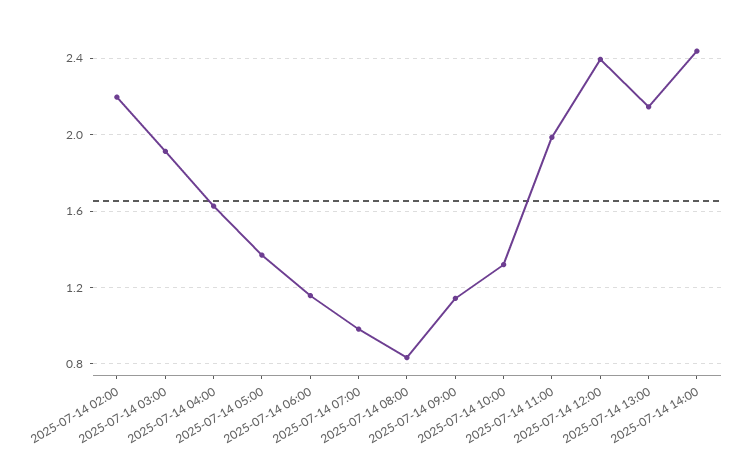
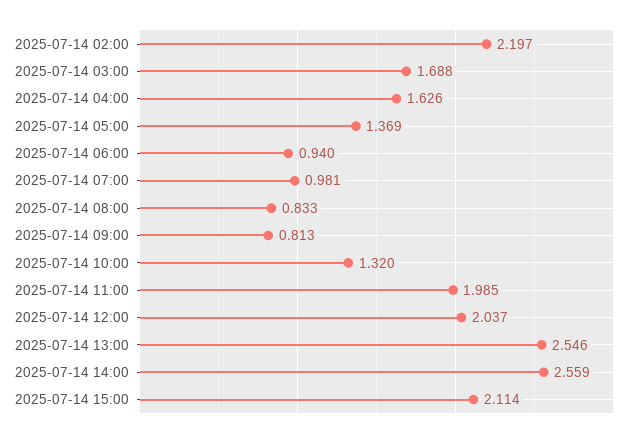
2025-07-14 03:00: 1.9 -> 1.688
2025-07-14 06:00: 1.15 -> 0.94
2025-07-14 09:00: 1.15 -> 0.813
2025-07-14 12:00: 2.4 -> 2.037
2025-07-14 13:00: 2.15 -> 2.546
2025-07-14 14:00: 2.45 -> 2.559
2025-07-14 15:00: none -> 2.114

